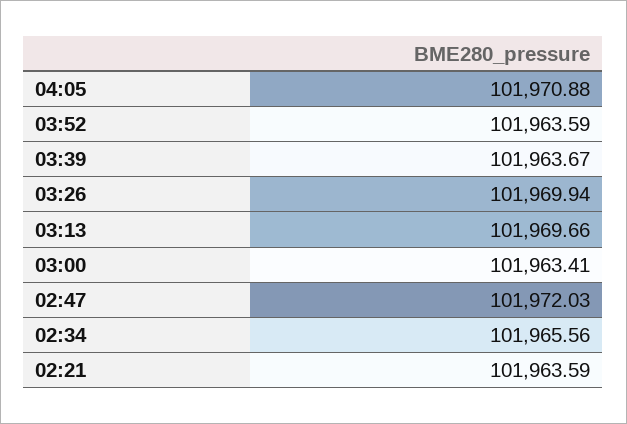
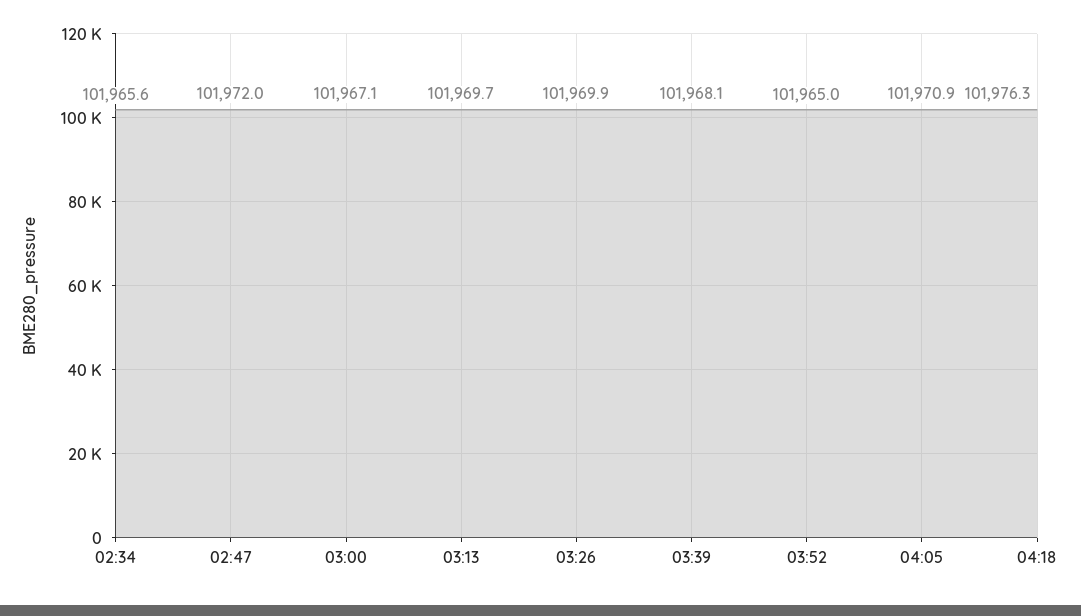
03:52: 101963.59 -> 101965
03:39: 101963.67 -> 101968.1
03:00: 101963.41 -> 101967.1
02:21: 101963.59 -> none
04:18: none -> 101976.3

